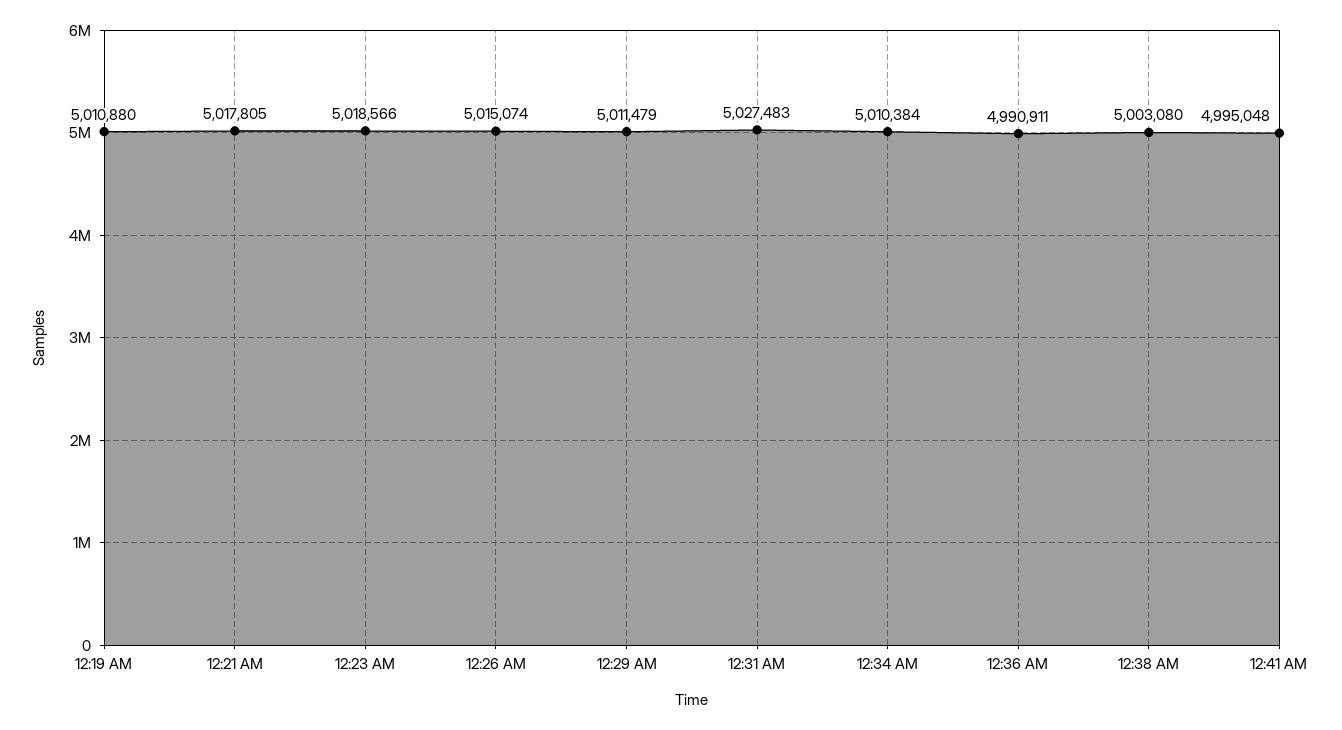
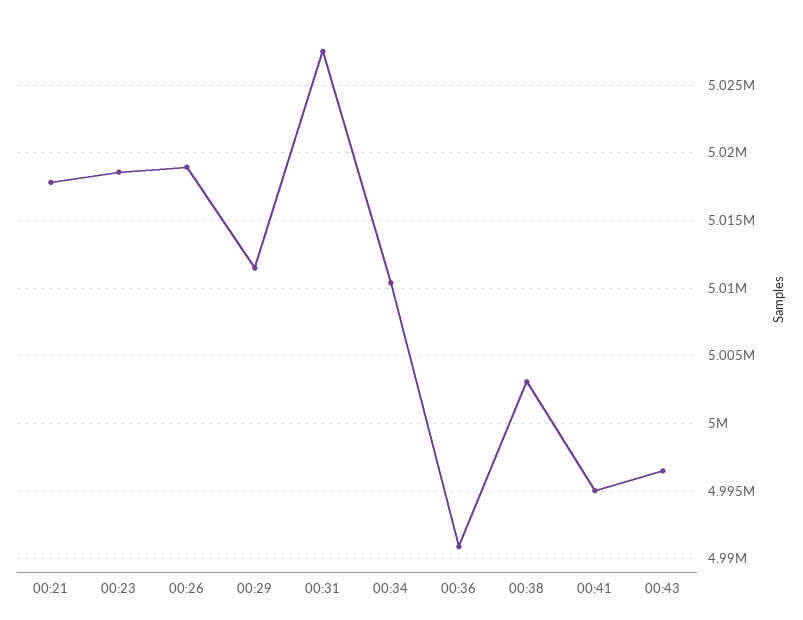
12:19 AM: 5010880 -> none
12:26 AM: 5015074 -> 5019000
00:43: none -> 4996500

